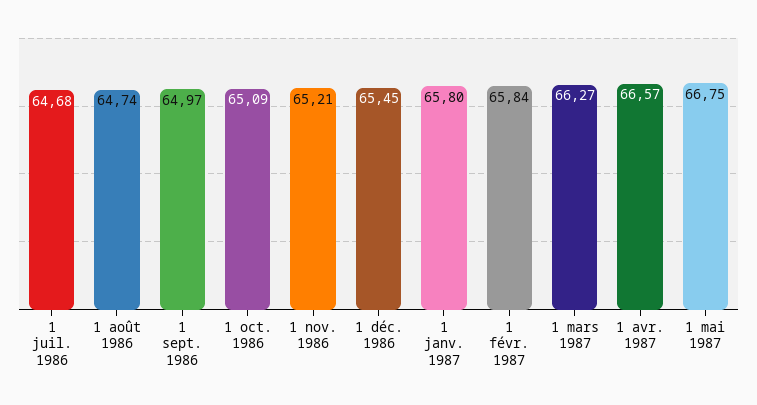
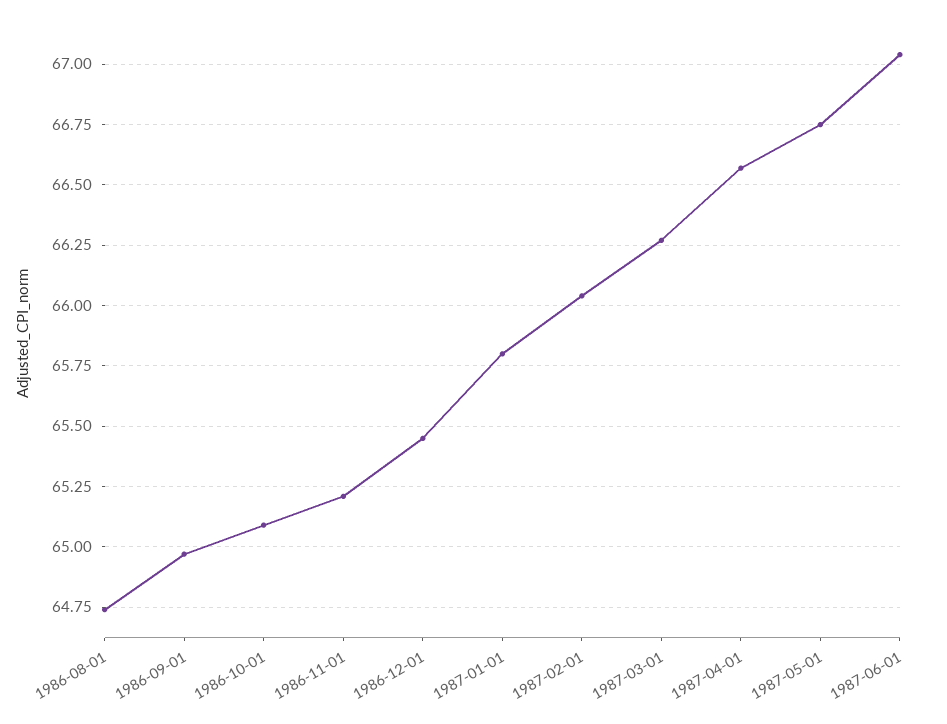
1 juil. 1986: 64.68 -> none
1 févr. 1987: 65.84 -> 66.05
1987-06-01: none -> 67.05

